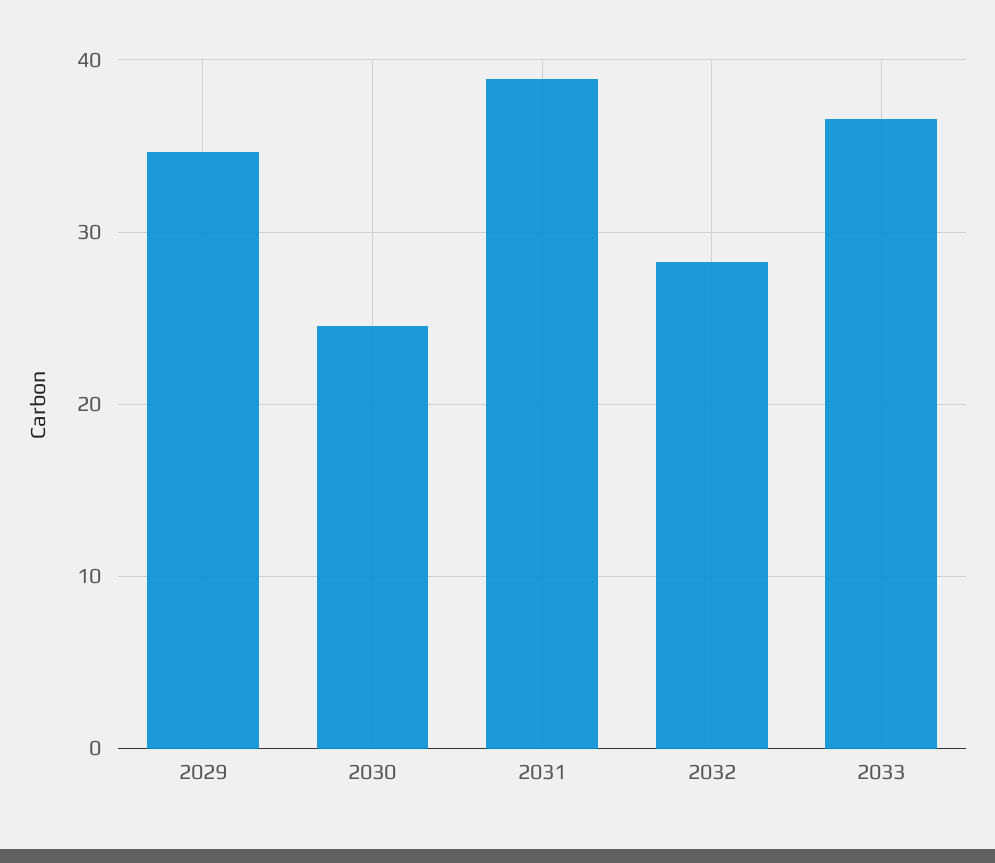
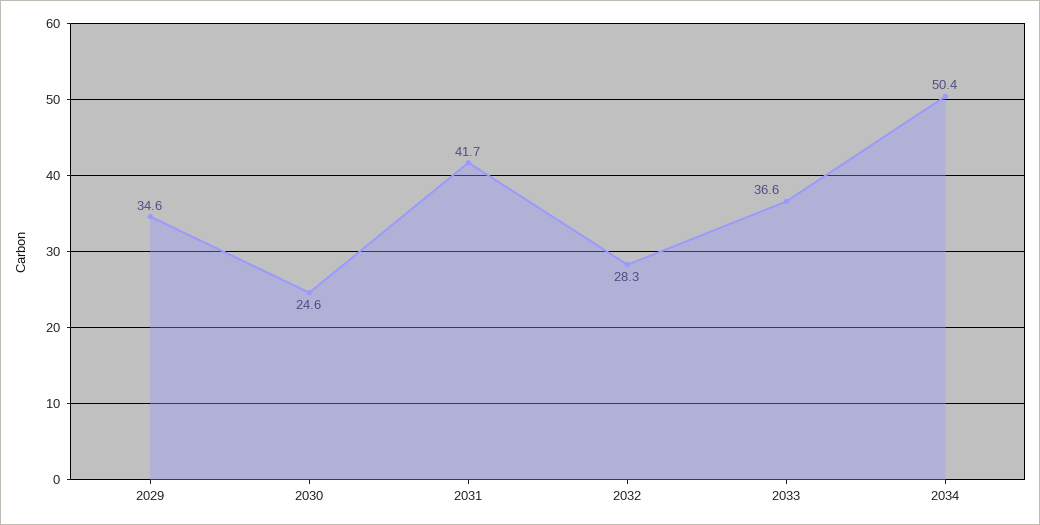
2031: 39 -> 41.7
2034: none -> 50.4

